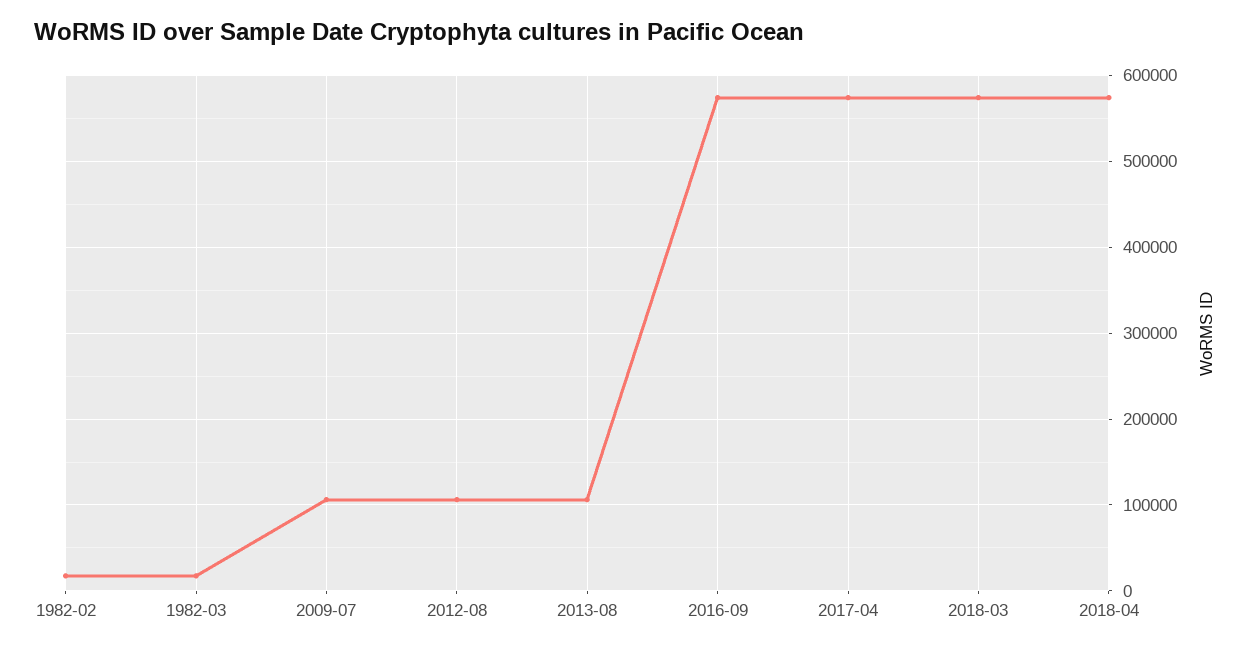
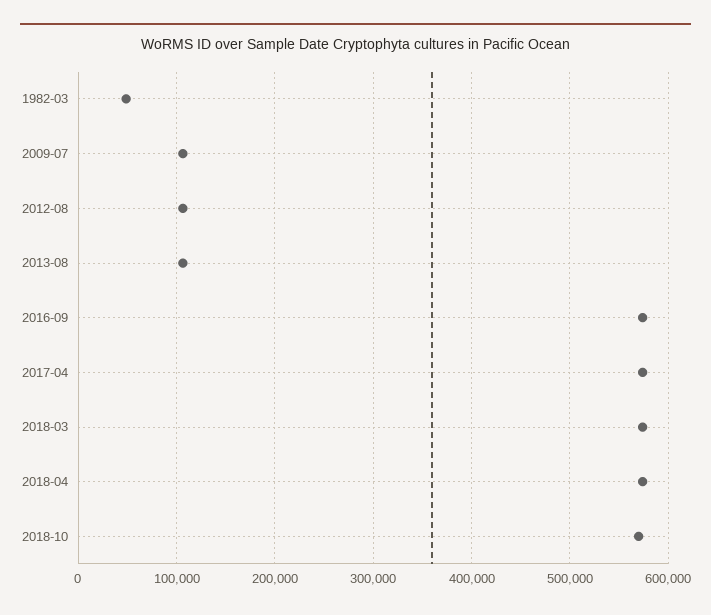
1982-02: 20000 -> none
1982-03: 20000 -> 50000
2018-10: none -> 570000

